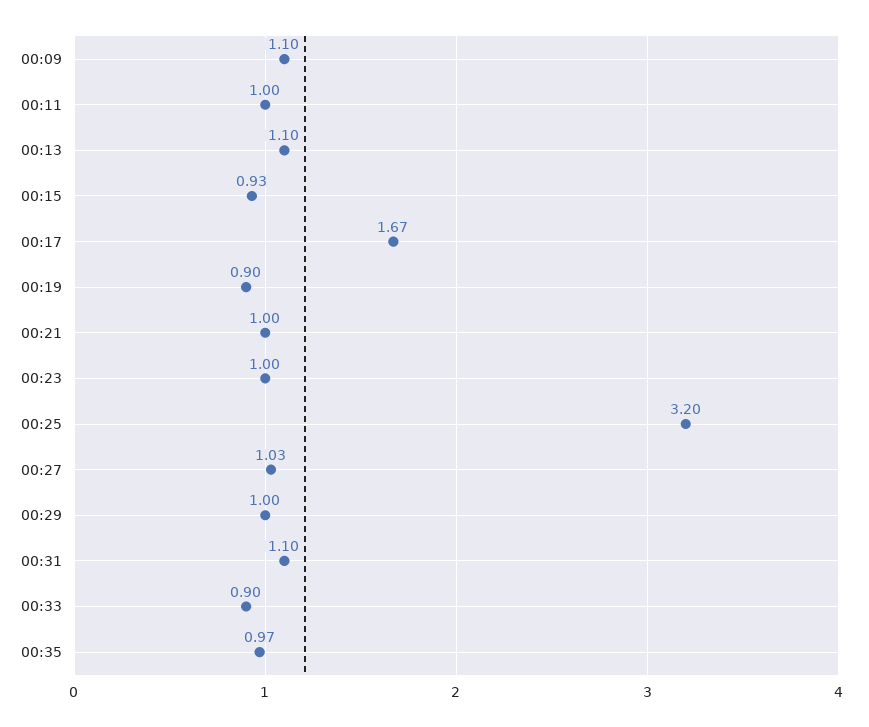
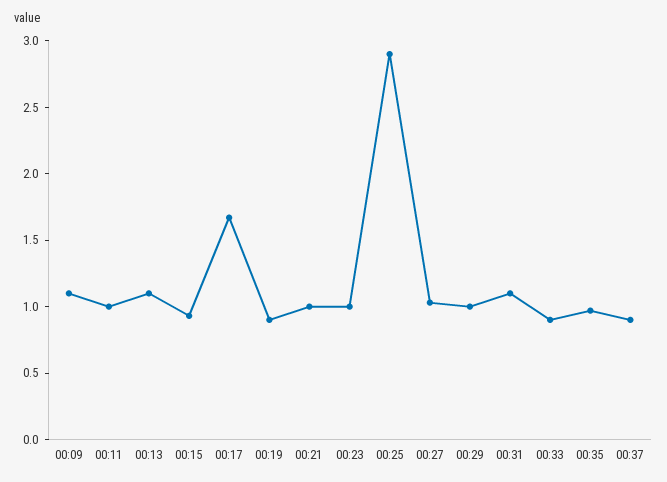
00:25: 3.2 -> 2.9
00:37: none -> 0.9

